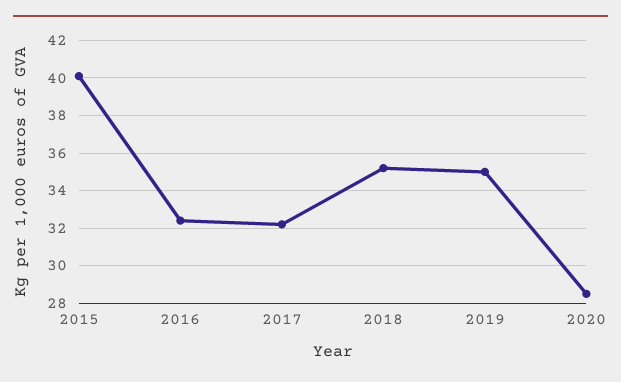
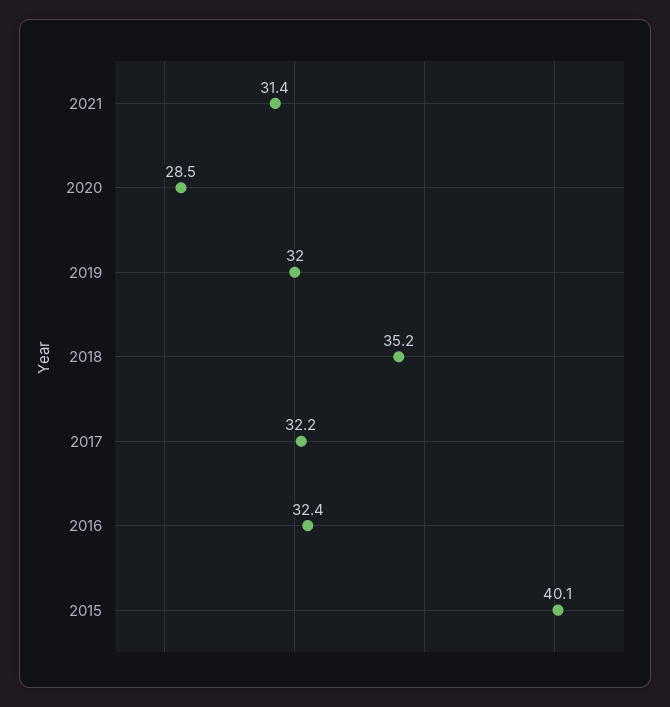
2019: 35 -> 32
2021: none -> 31.4

